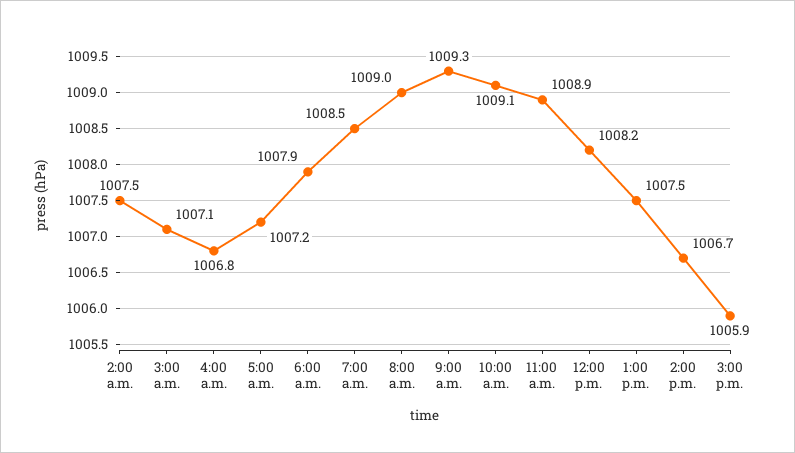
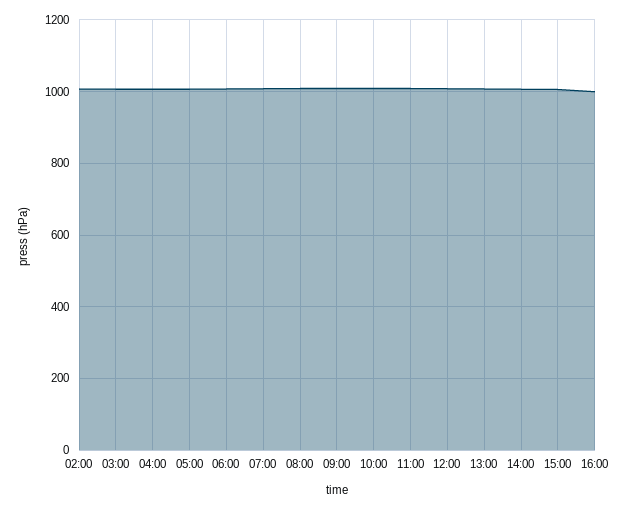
16:00: none -> 1000

